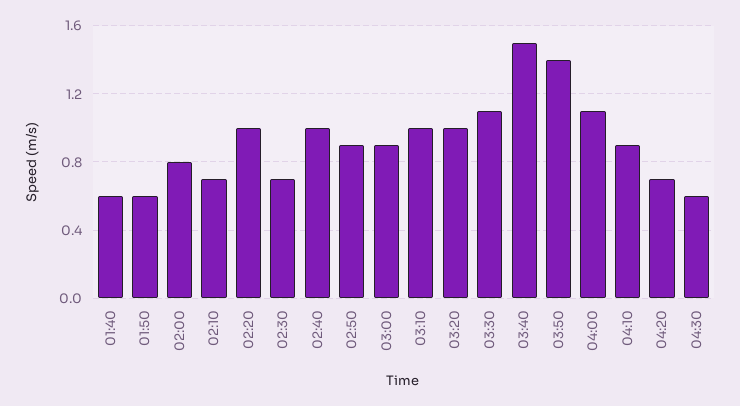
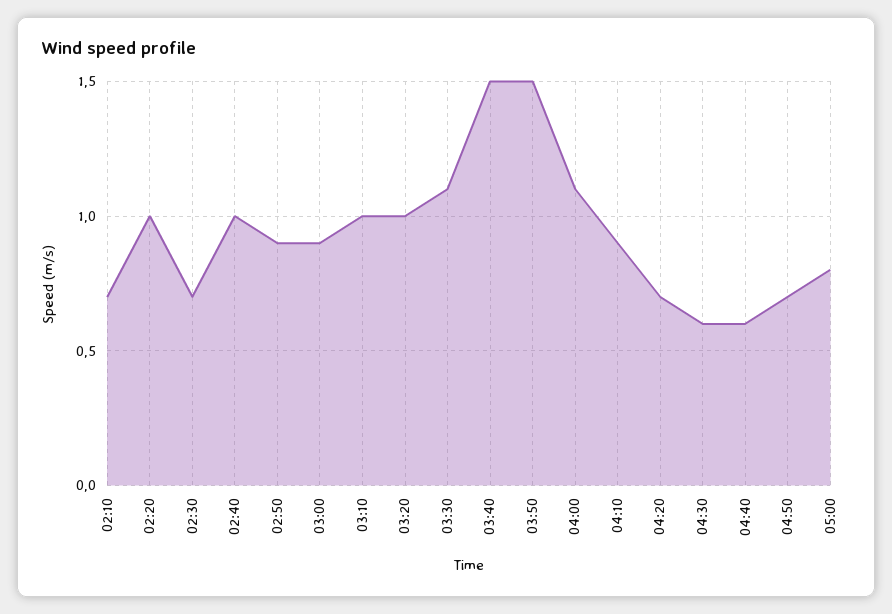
01:40: 0.6 -> none
01:50: 0.6 -> none
02:00: 0.8 -> none
03:50: 1.4 -> 1.5
04:40: none -> 0.6
04:50: none -> 0.7
05:00: none -> 0.8

